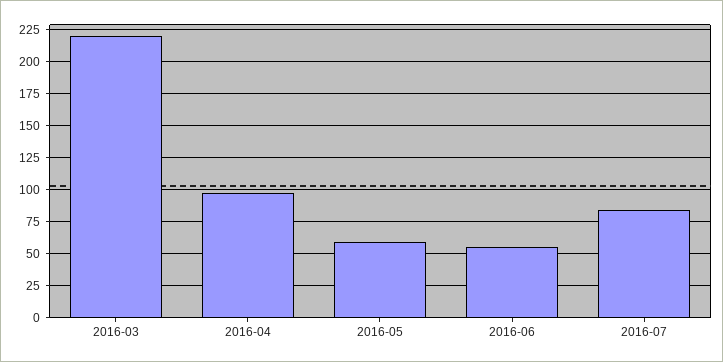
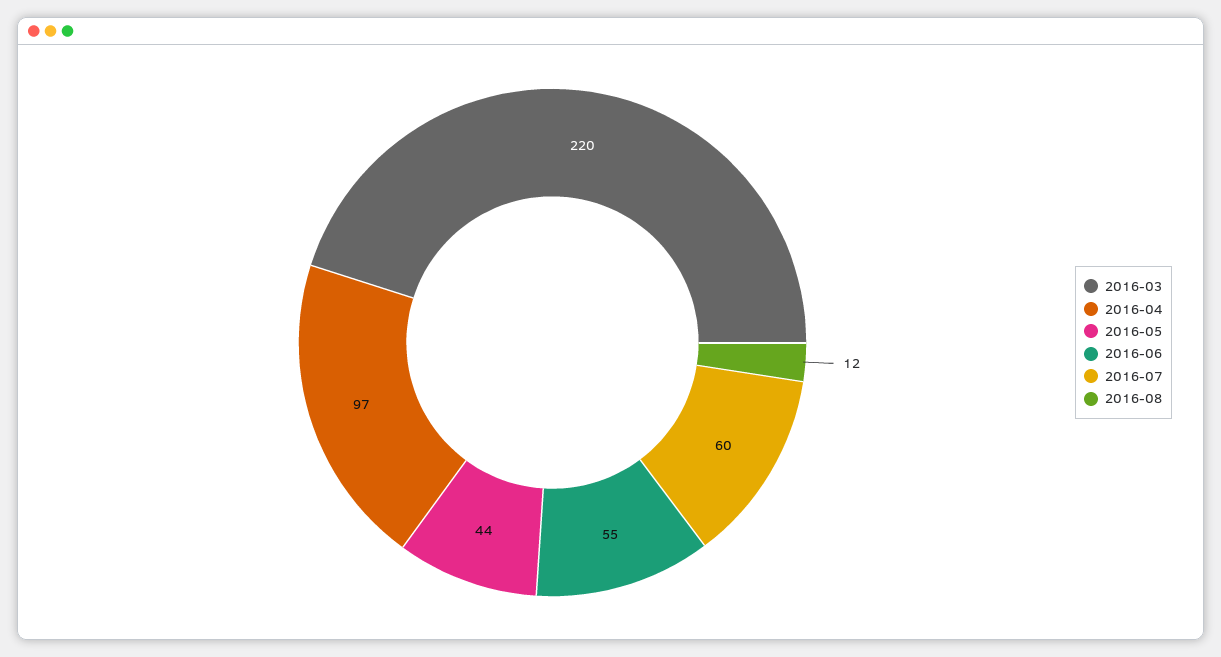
2016-05: 60 -> 44
2016-07: 85 -> 60
2016-08: none -> 12

